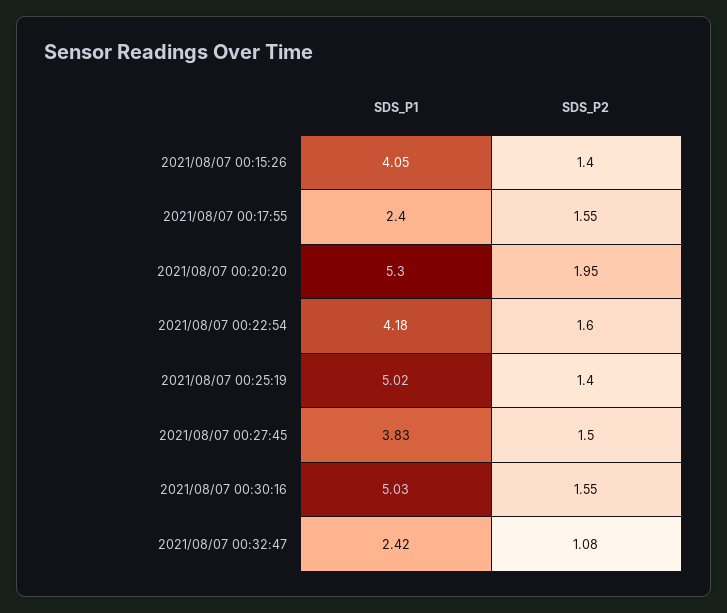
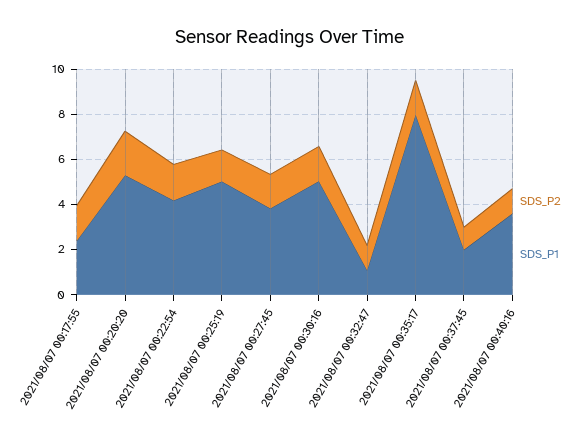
SDS_P1, 2021/08/07 00:15:26: 4.05 -> none
SDS_P2, 2021/08/07 00:15:26: 1.4 -> none
SDS_P1, 2021/08/07 00:32:47: 2.42 -> 1
SDS_P2, 2021/08/07 00:35:17: none -> 1.5
SDS_P1, 2021/08/07 00:35:17: none -> 8
SDS_P2, 2021/08/07 00:37:45: none -> 1
SDS_P1, 2021/08/07 00:37:45: none -> 2
SDS_P2, 2021/08/07 00:40:16: none -> 1
SDS_P1, 2021/08/07 00:40:16: none -> 3.5

